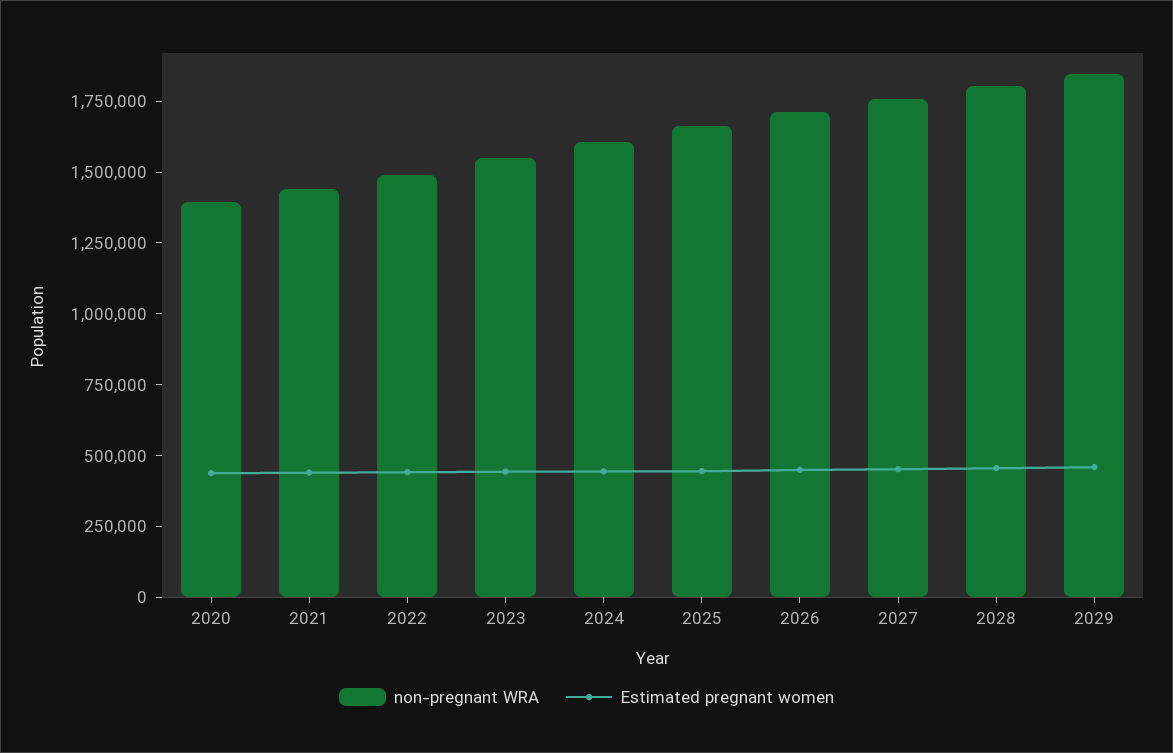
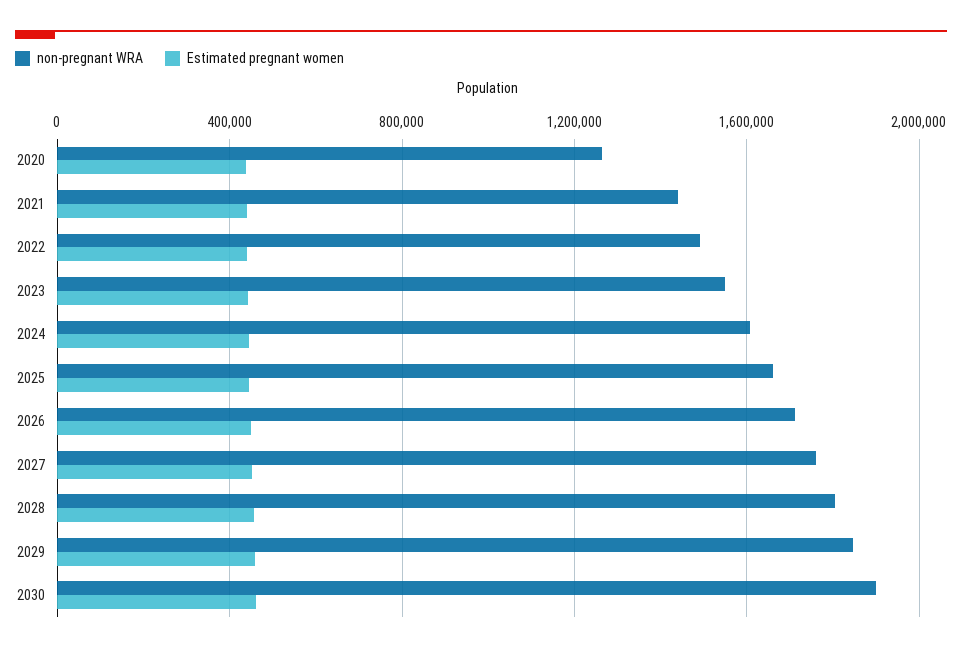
non-pregnant WRA, 2020: 1400000 -> 1250000
non-pregnant WRA, 2030: none -> 1900000
Estimated pregnant women, 2030: none -> 450000

